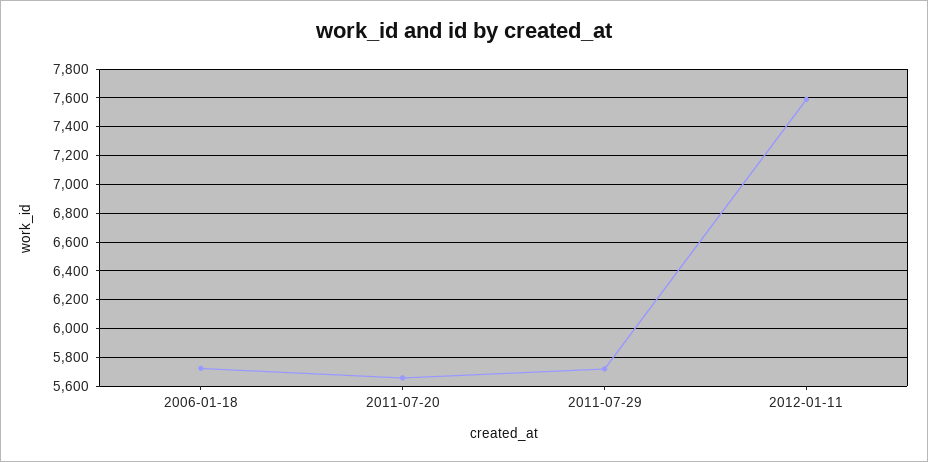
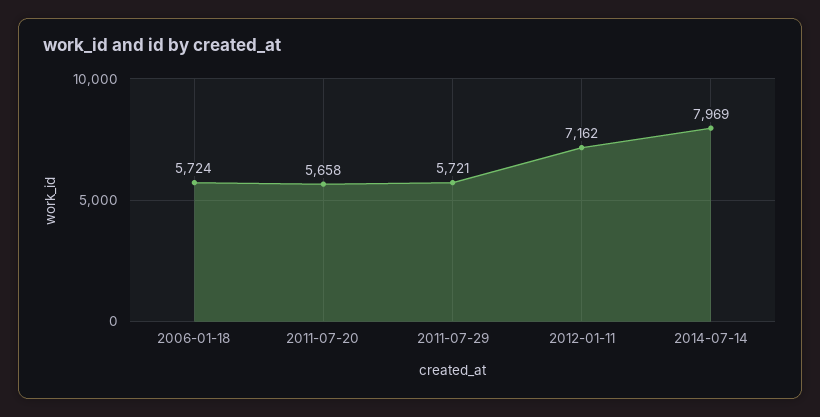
2012-01-11: 7600 -> 7162
2014-07-14: none -> 7969

